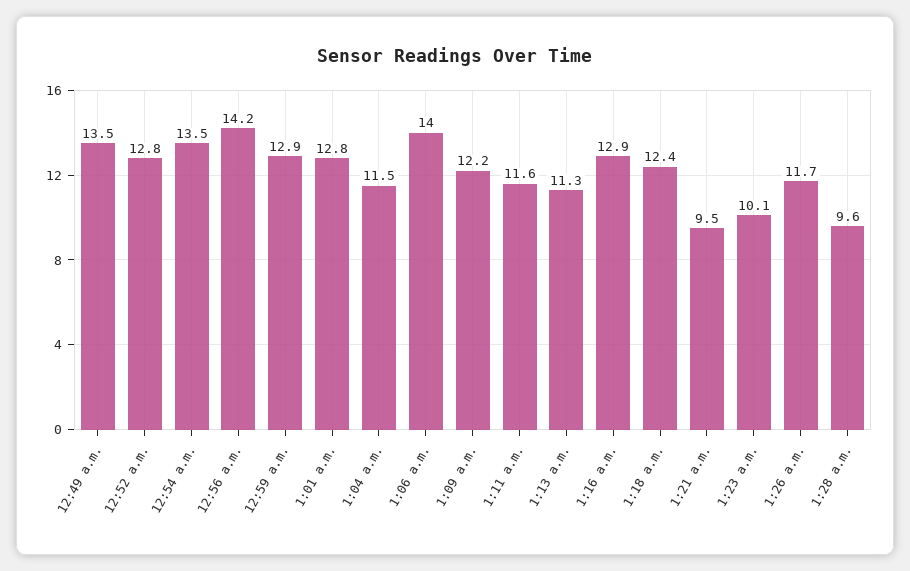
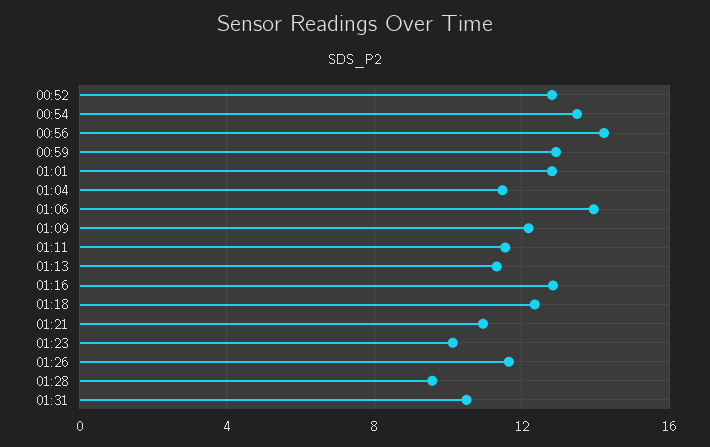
12:49 a.m.: 13.5 -> none
1:21 a.m.: 9.5 -> 11
01:31: none -> 10.5

